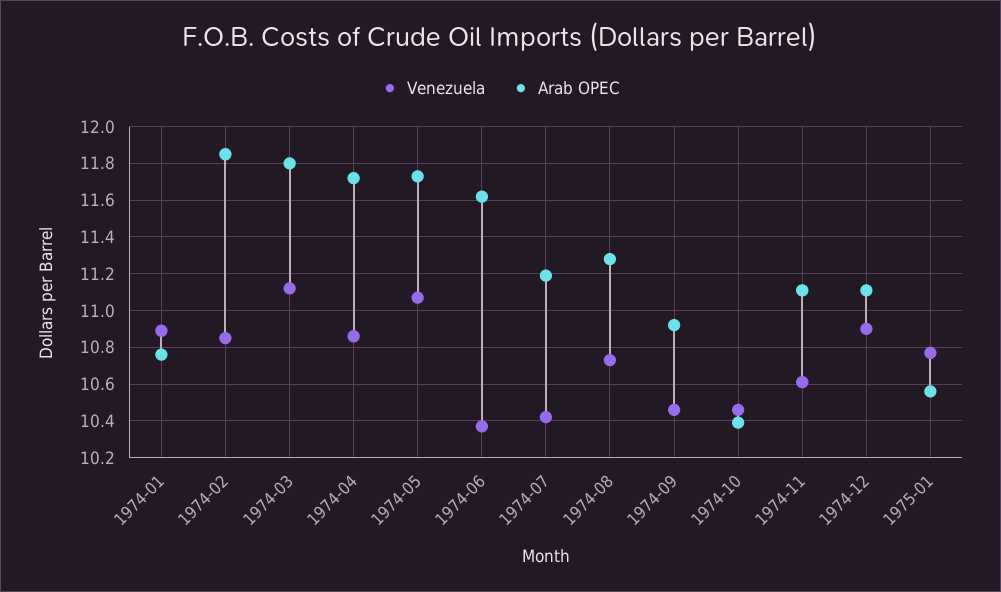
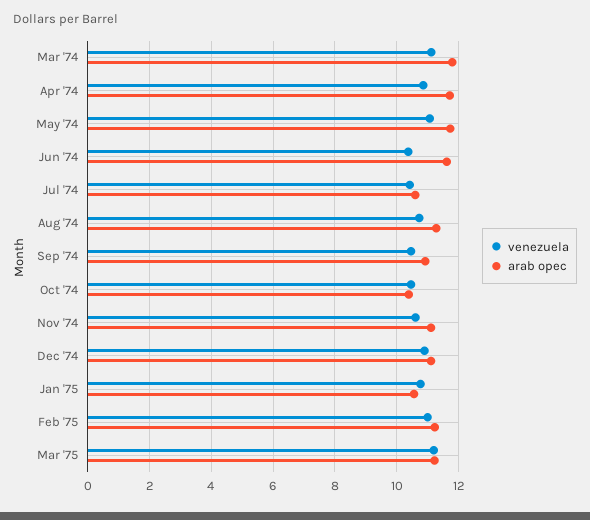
Venezuela, 1974-01: 10.9 -> none
Arab OPEC, 1974-01: 10.75 -> none
Venezuela, 1974-02: 10.85 -> none
Arab OPEC, 1974-02: 11.85 -> none
Arab OPEC, 1974-07: 11.2 -> 10.6
Venezuela, Feb '75: none -> 11
Arab OPEC, Feb '75: none -> 11.2
Venezuela, Mar '75: none -> 11.2
Arab OPEC, Mar '75: none -> 11.2

